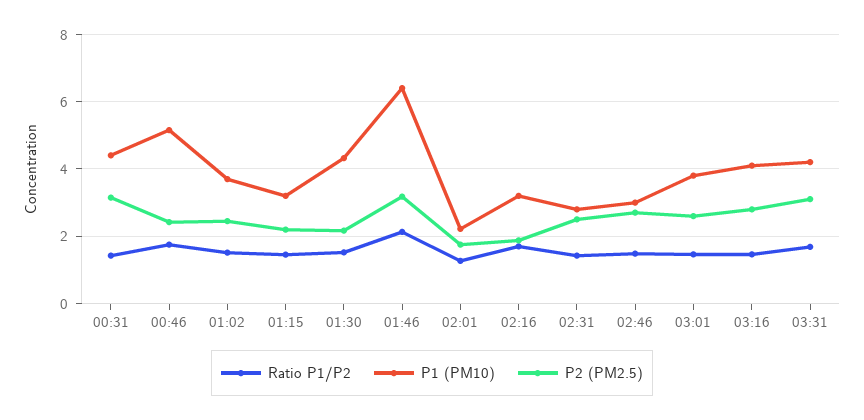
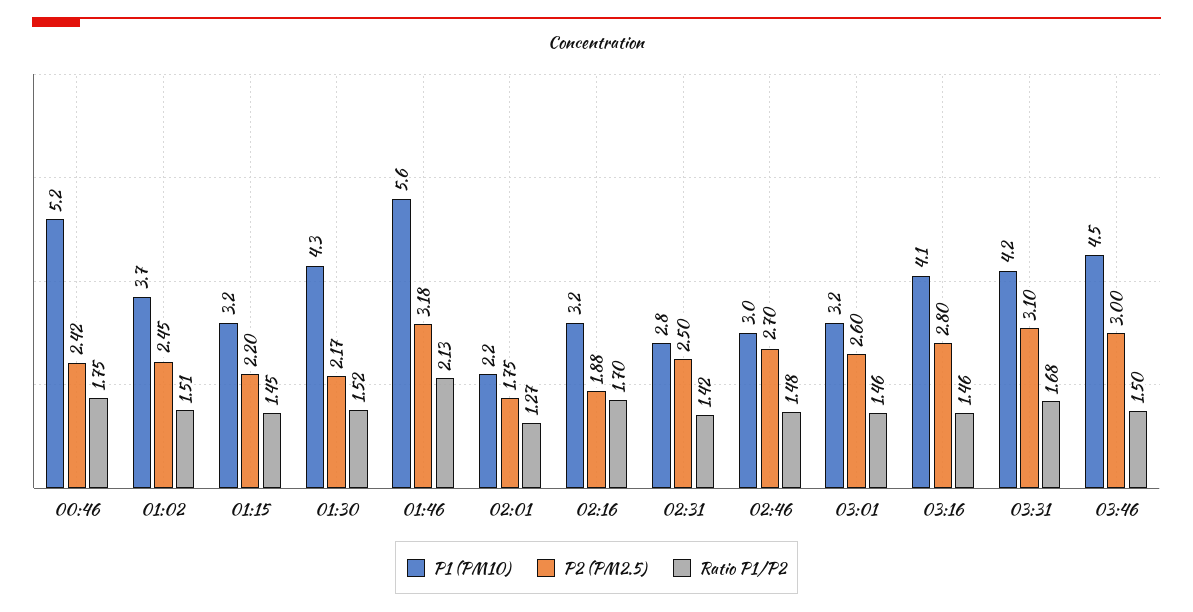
Ratio P1/P2, 00:31: 1.4 -> none
P1 (PM10), 00:31: 4.4 -> none
P2 (PM2.5), 00:31: 3.2 -> none
P1 (PM10), 01:46: 6.4 -> 5.6
P1 (PM10), 03:01: 3.8 -> 3.2
P1 (PM10), 03:46: none -> 4.5
P2 (PM2.5), 03:46: none -> 3
Ratio P1/P2, 03:46: none -> 1.5

